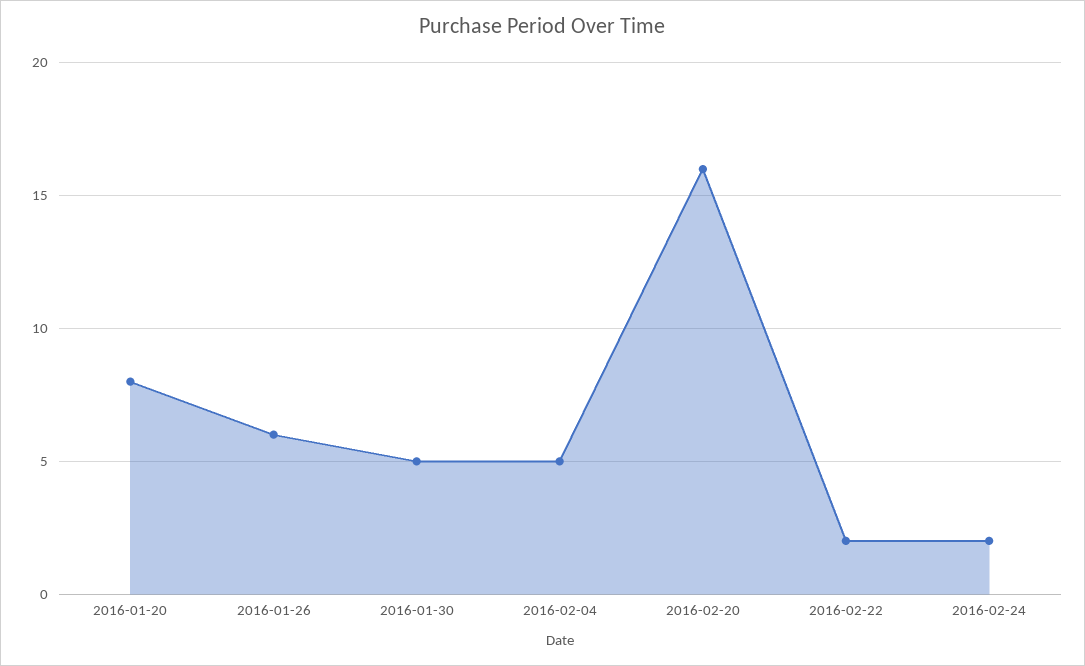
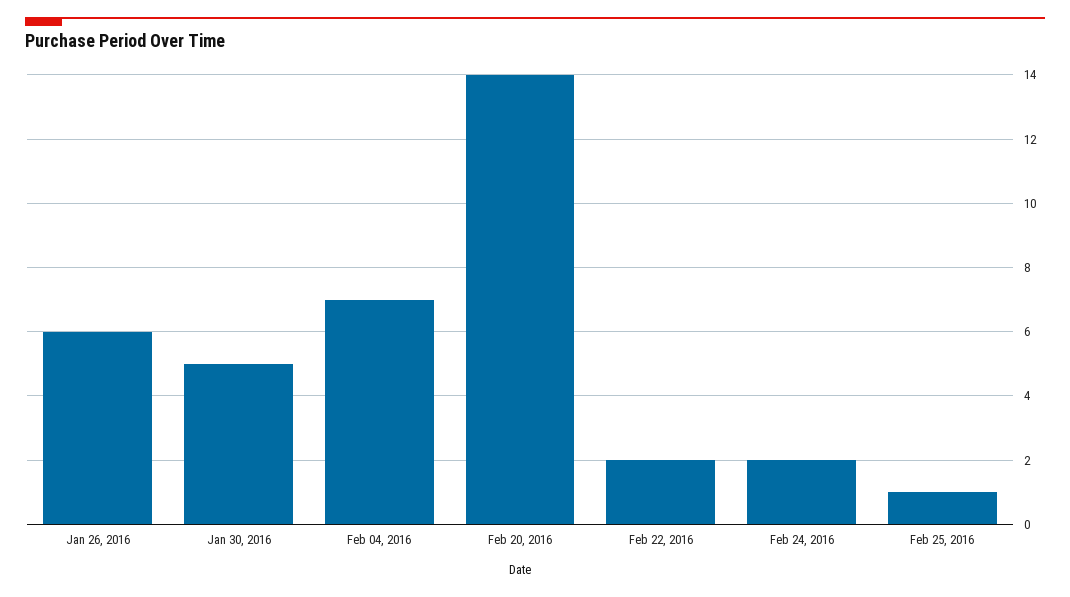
2016-01-20: 8 -> none
2016-02-04: 5 -> 7
2016-02-20: 16 -> 14
Feb 25, 2016: none -> 1

